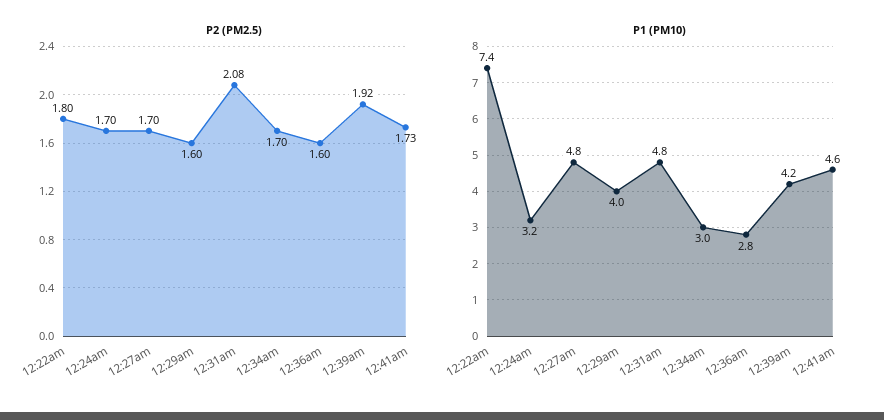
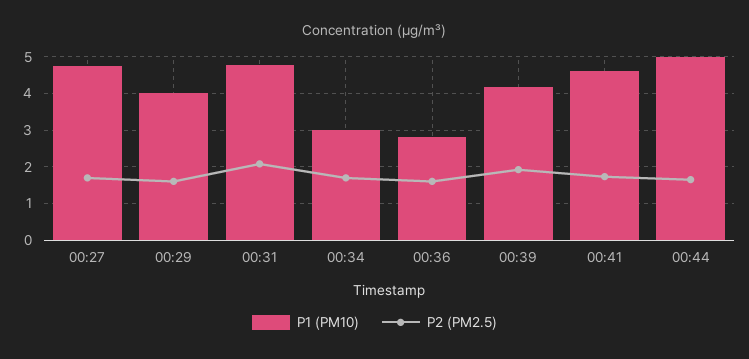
P2 (PM2.5), 12:22am: 1.8 -> none
P2 (PM2.5), 12:24am: 1.7 -> none
P1 (PM10), 12:22am: 7.4 -> none
P1 (PM10), 12:24am: 3.2 -> none
P1 (PM10), 00:44: none -> 5
P2 (PM2.5), 00:44: none -> 1.6

